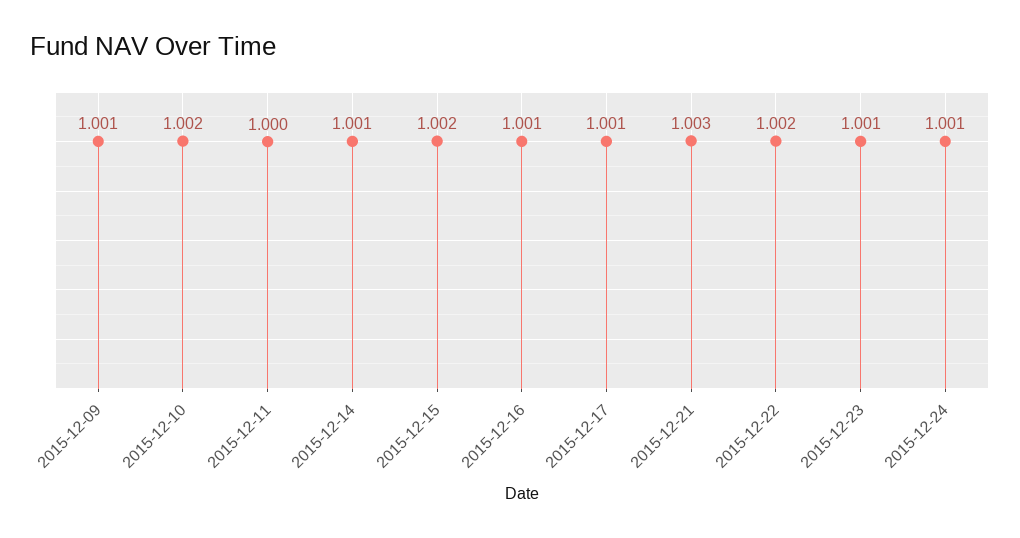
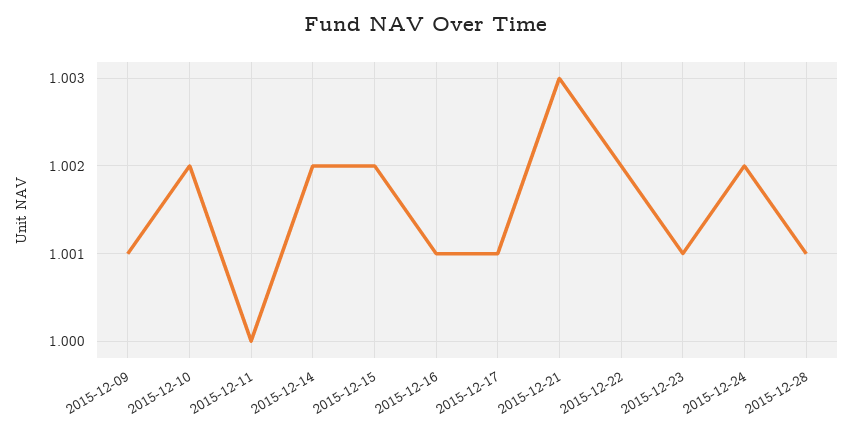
2015-12-14: 1.001 -> 1.002
2015-12-24: 1.001 -> 1.002
2015-12-28: none -> 1.001

